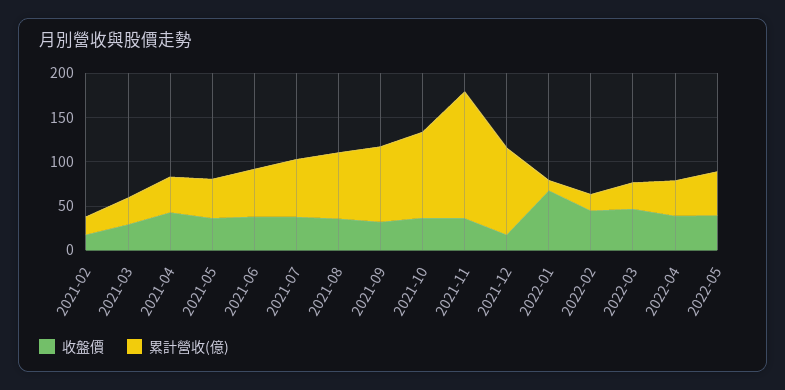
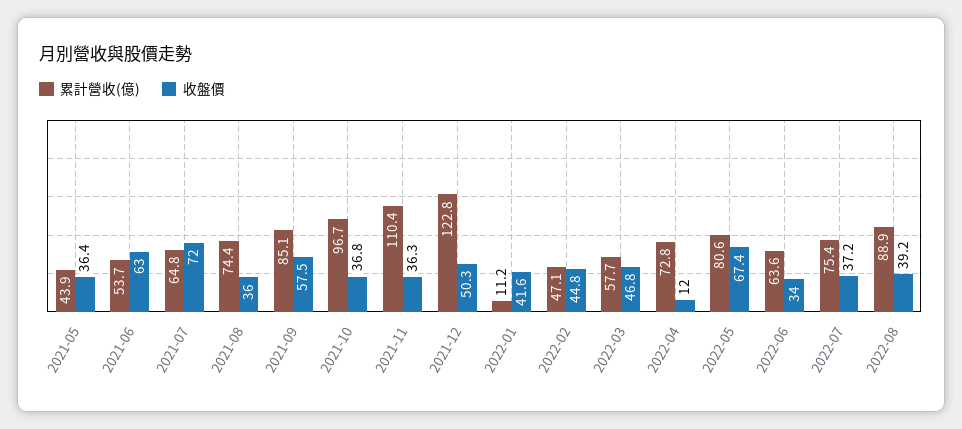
收盤價, 2021-02: 20 -> none
累計營收(億), 2021-02: 20 -> none
收盤價, 2021-03: 30 -> none
累計營收(億), 2021-03: 30 -> none
收盤價, 2021-04: 40 -> none
累計營收(億), 2021-04: 40 -> none
收盤價, 2021-06: 40 -> 63
收盤價, 2021-07: 40 -> 72
收盤價, 2021-09: 30 -> 57.5
累計營收(億), 2021-11: 140 -> 110.4
收盤價, 2021-12: 20 -> 50.3
累計營收(億), 2021-12: 100 -> 122.8
收盤價, 2022-01: 70 -> 41.6
累計營收(億), 2022-02: 20 -> 47.1
累計營收(億), 2022-03: 30 -> 57.7
收盤價, 2022-04: 40 -> 12
累計營收(億), 2022-04: 40 -> 72.8
收盤價, 2022-05: 40 -> 67.4
累計營收(億), 2022-05: 50 -> 80.6
累計營收(億), 2022-06: none -> 63.6
收盤價, 2022-06: none -> 34
累計營收(億), 2022-07: none -> 75.4
收盤價, 2022-07: none -> 37.2
累計營收(億), 2022-08: none -> 88.9
收盤價, 2022-08: none -> 39.2

